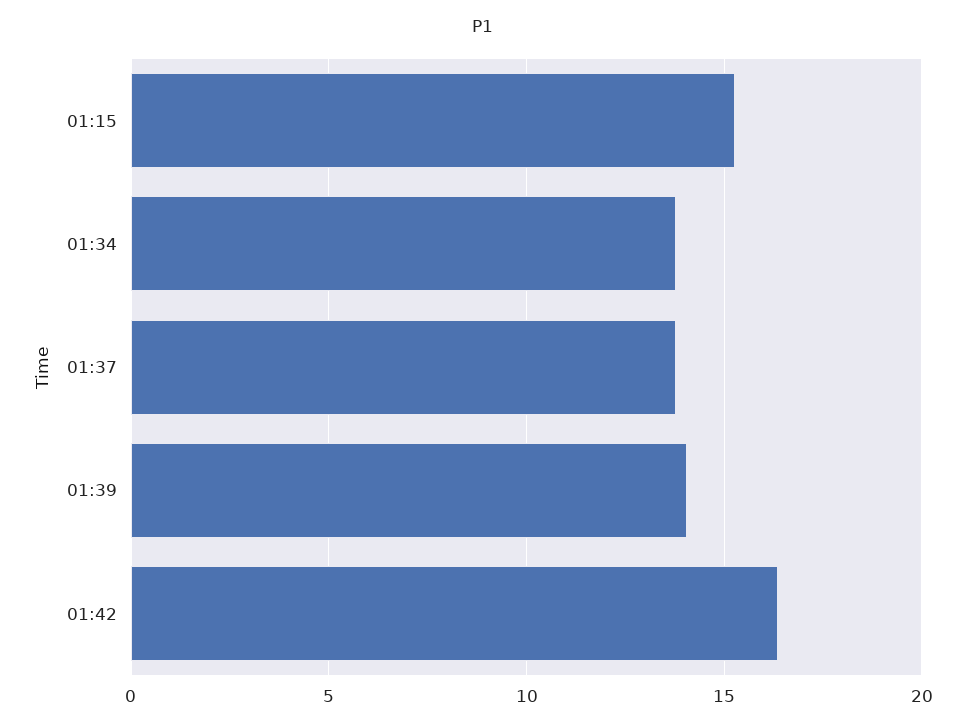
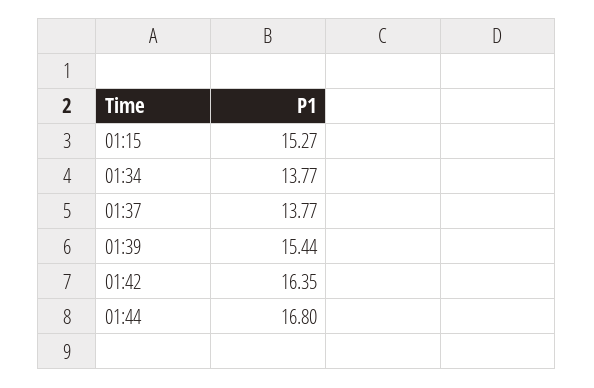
01:39: 14 -> 15.44
01:44: none -> 16.8

